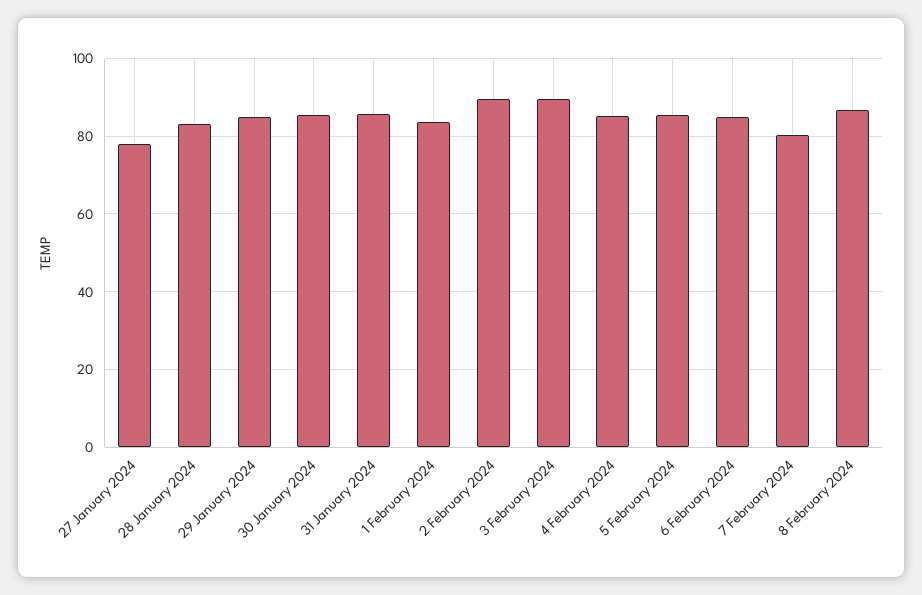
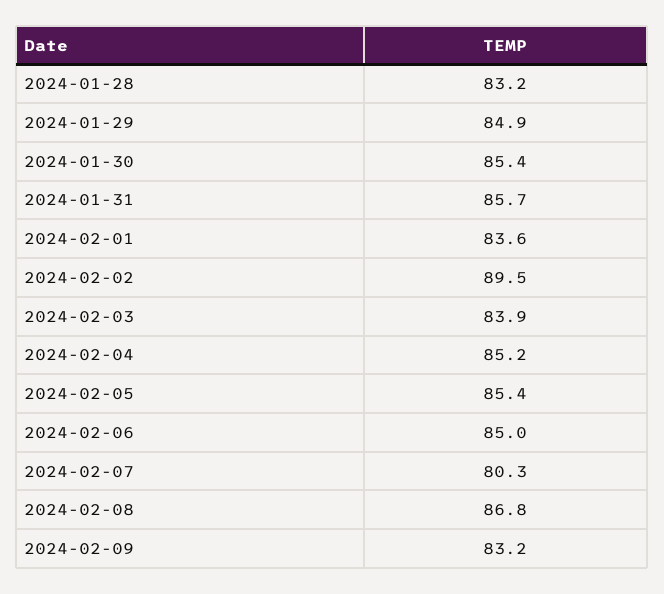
27 January 2024: 78 -> none
3 February 2024: 90 -> 83.9
2024-02-09: none -> 83.2

